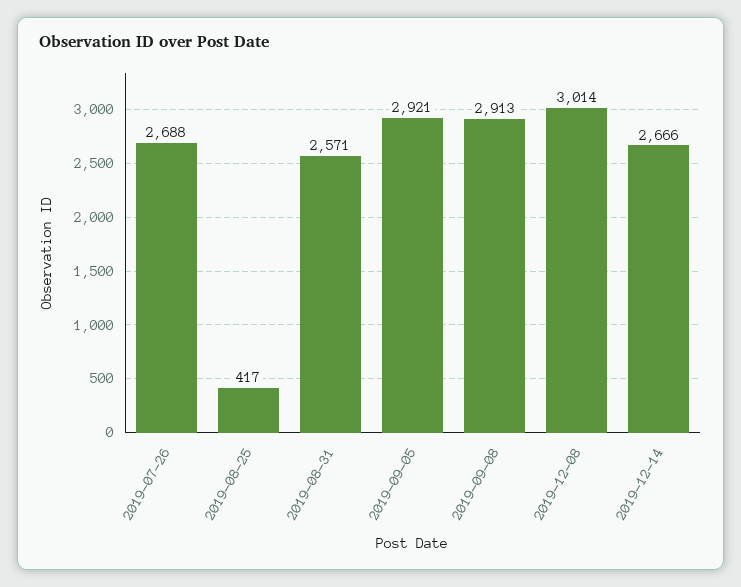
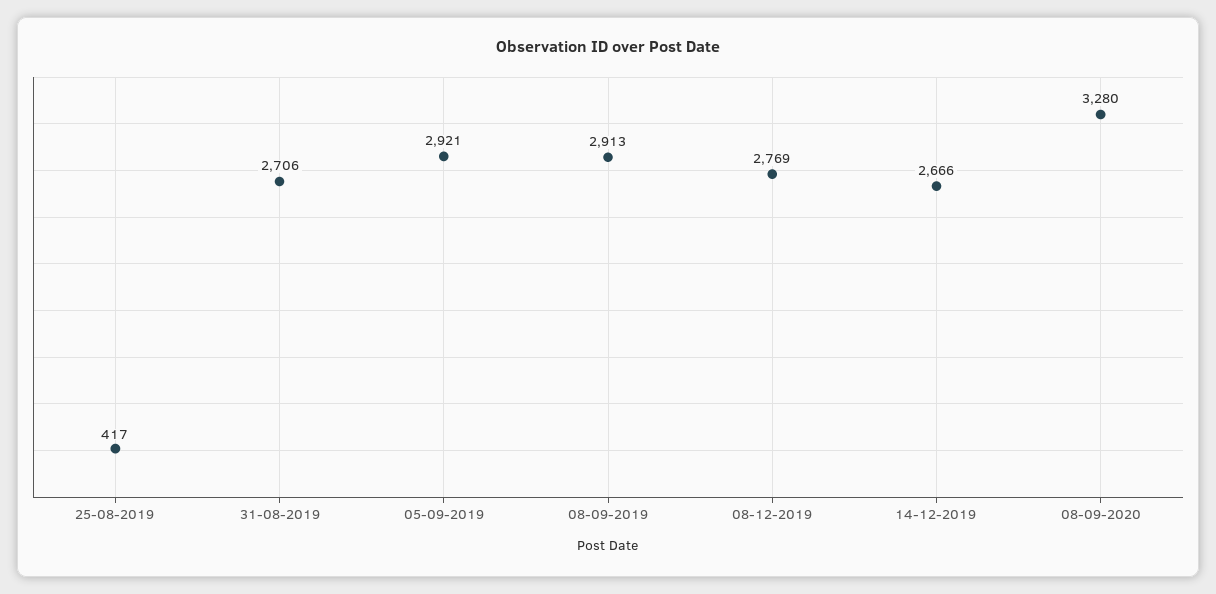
2019-07-26: 2688 -> none
2019-08-31: 2571 -> 2706
2019-12-08: 3014 -> 2769
08-09-2020: none -> 3280

